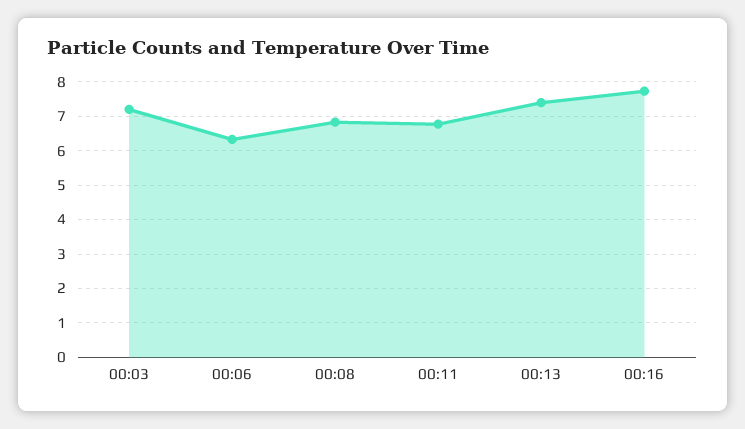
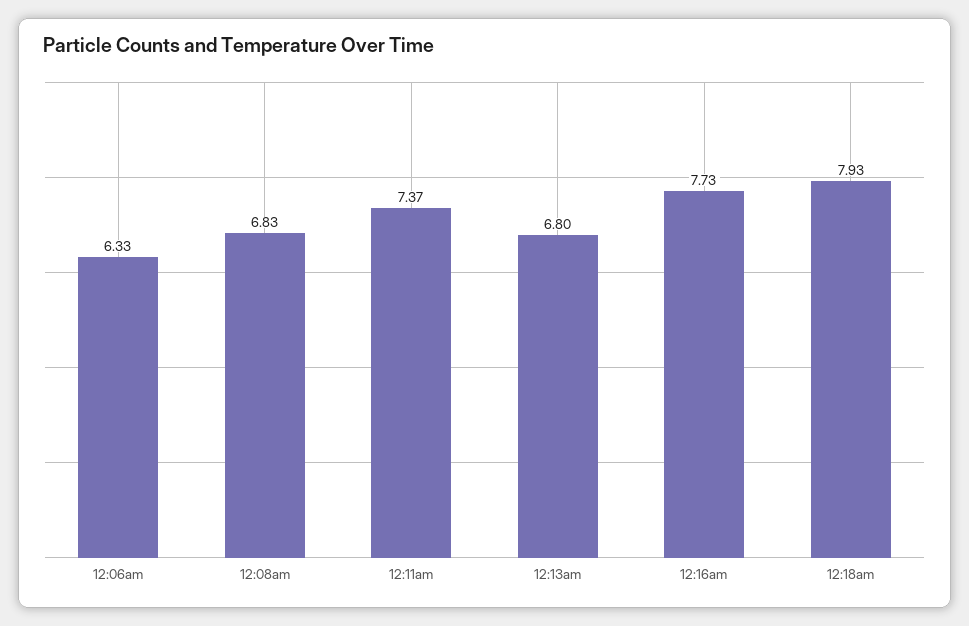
00:03: 7.2 -> none
00:11: 6.8 -> 7.37
00:13: 7.4 -> 6.8
12:18am: none -> 7.93

